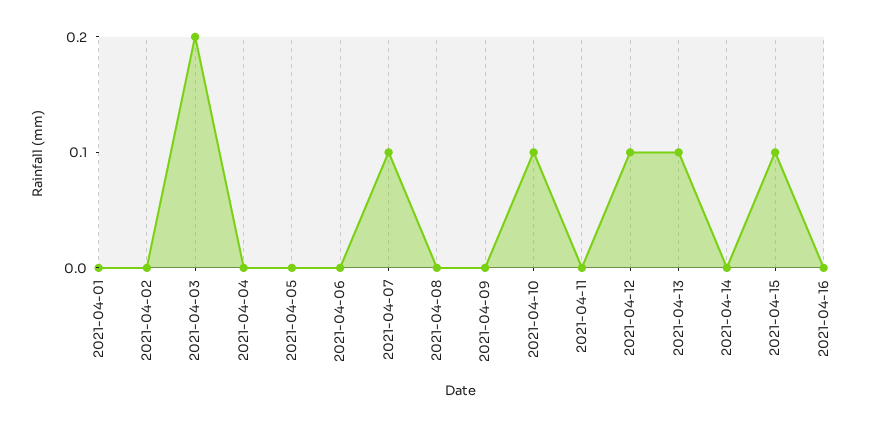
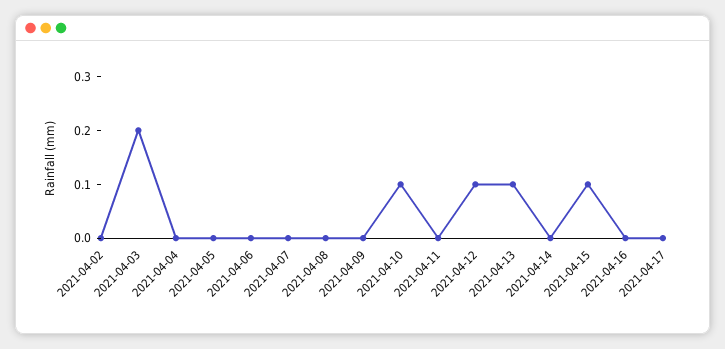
2021-04-01: 0 -> none
2021-04-07: 0.1 -> 0
2021-04-17: none -> 0

